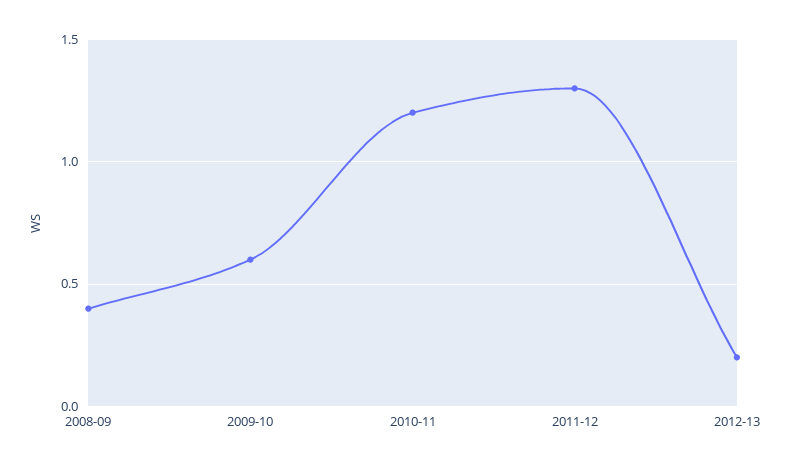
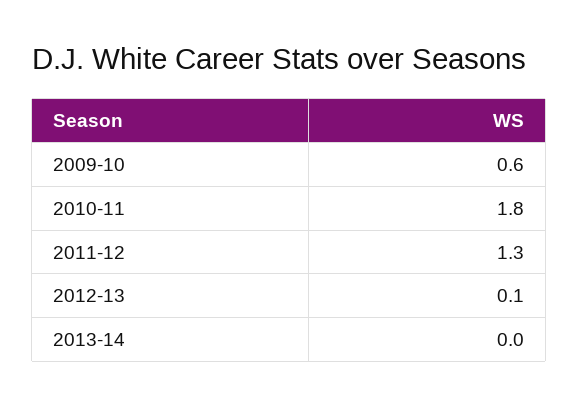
2008-09: 0.4 -> none
2010-11: 1.2 -> 1.8
2012-13: 0.2 -> 0.1
2013-14: none -> 0

